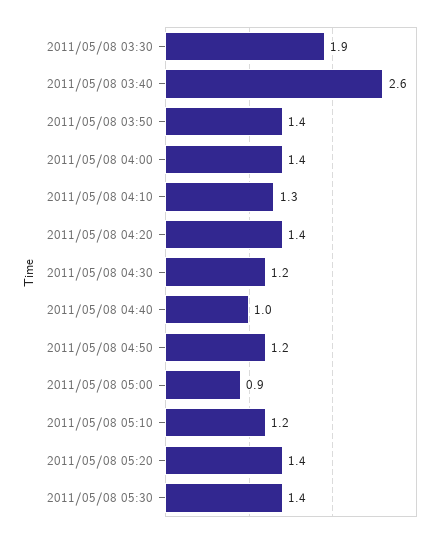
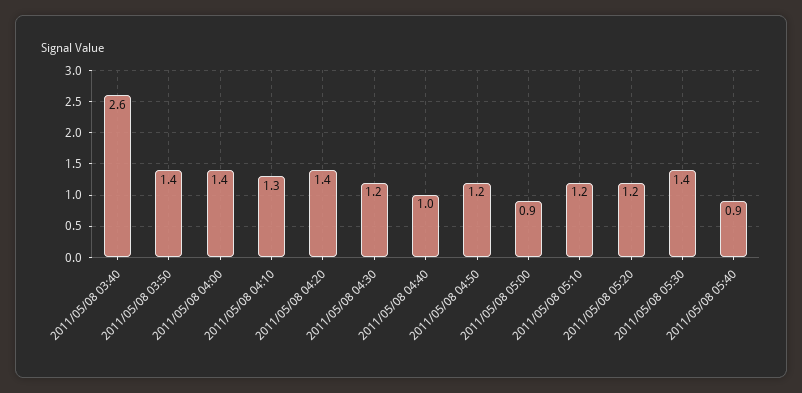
2011/05/08 03:30: 1.9 -> none
2011/05/08 05:20: 1.4 -> 1.2
2011/05/08 05:40: none -> 0.9

